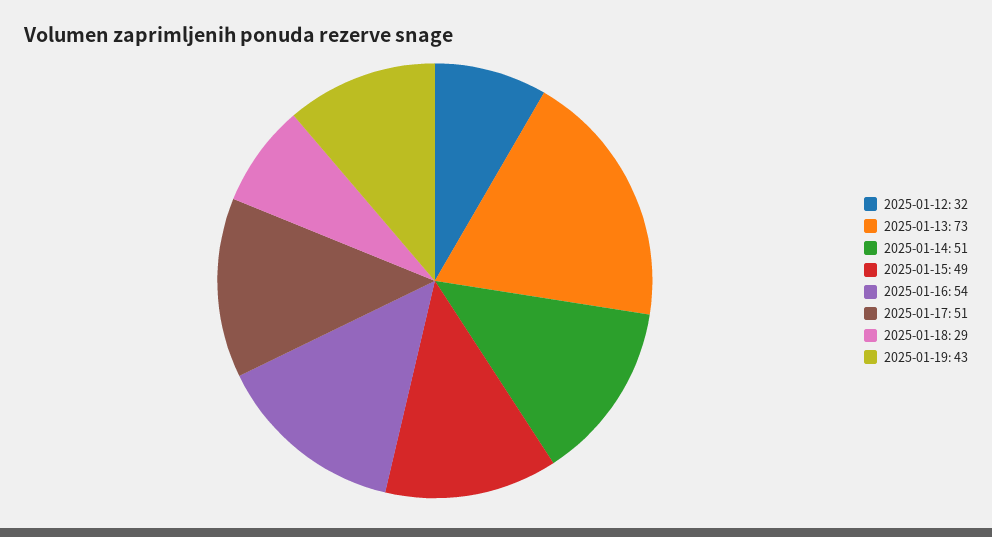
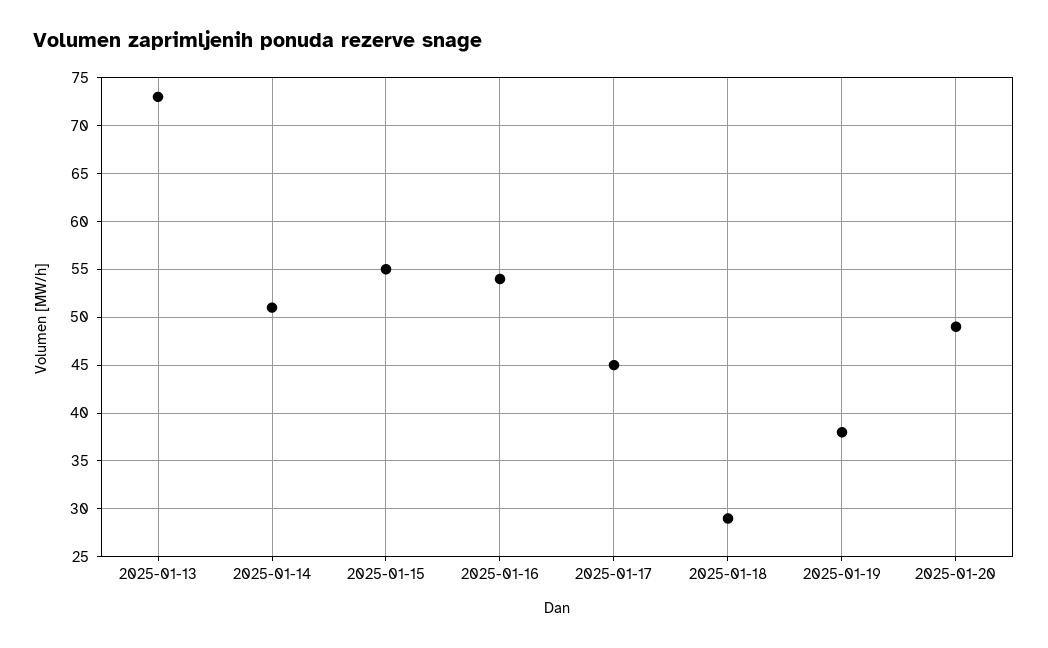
2025-01-12: 32 -> none
2025-01-15: 49 -> 55
2025-01-17: 51 -> 45
2025-01-19: 43 -> 38
2025-01-20: none -> 49

